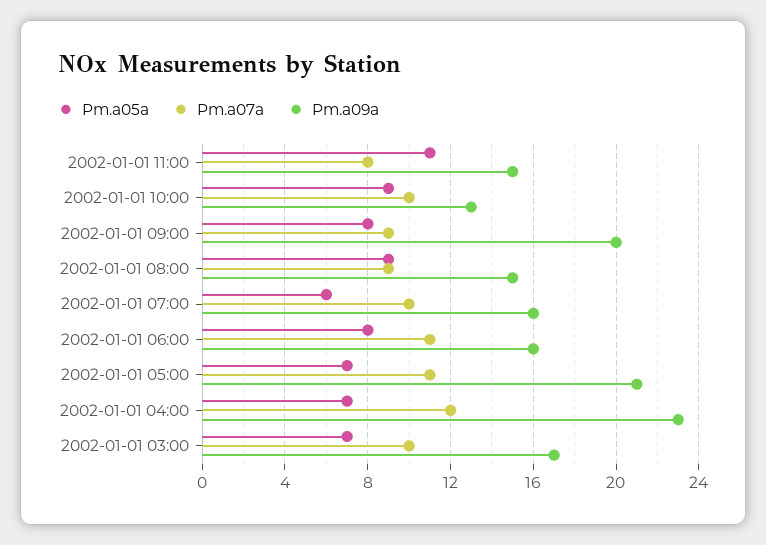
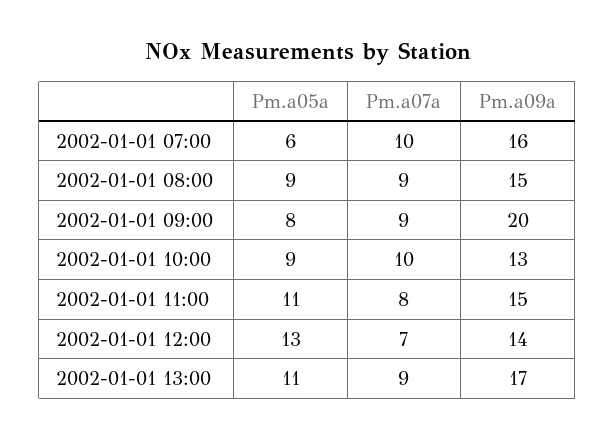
Pm.a05a, 2002-01-01 06:00: 8 -> none
Pm.a07a, 2002-01-01 06:00: 11 -> none
Pm.a09a, 2002-01-01 06:00: 16 -> none
Pm.a05a, 2002-01-01 05:00: 7 -> none
Pm.a07a, 2002-01-01 05:00: 11 -> none
Pm.a09a, 2002-01-01 05:00: 21 -> none
Pm.a05a, 2002-01-01 04:00: 7 -> none
Pm.a07a, 2002-01-01 04:00: 12 -> none
Pm.a09a, 2002-01-01 04:00: 23 -> none
Pm.a05a, 2002-01-01 03:00: 7 -> none
Pm.a07a, 2002-01-01 03:00: 10 -> none
Pm.a09a, 2002-01-01 03:00: 17 -> none
Pm.a05a, 2002-01-01 12:00: none -> 13
Pm.a07a, 2002-01-01 12:00: none -> 7
Pm.a09a, 2002-01-01 12:00: none -> 14
Pm.a05a, 2002-01-01 13:00: none -> 11
Pm.a07a, 2002-01-01 13:00: none -> 9
Pm.a09a, 2002-01-01 13:00: none -> 17

